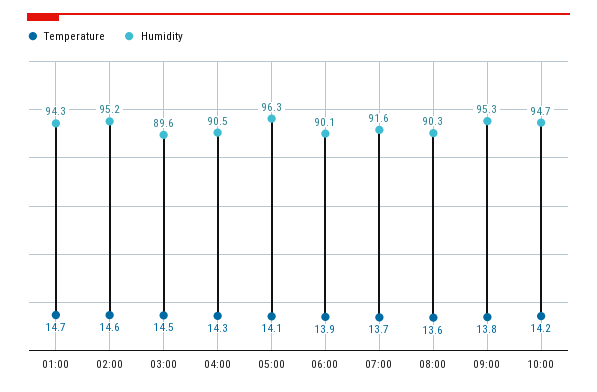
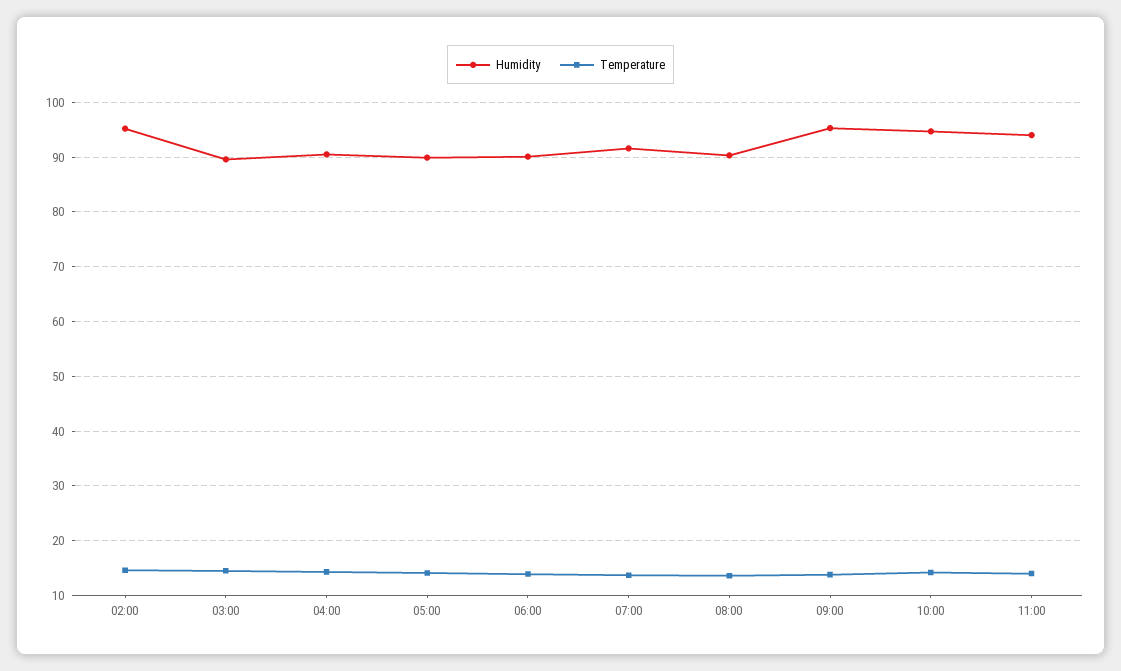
Temperature, 01:00: 14.7 -> none
Humidity, 01:00: 94.3 -> none
Humidity, 05:00: 96.3 -> 90
Humidity, 11:00: none -> 94
Temperature, 11:00: none -> 14

